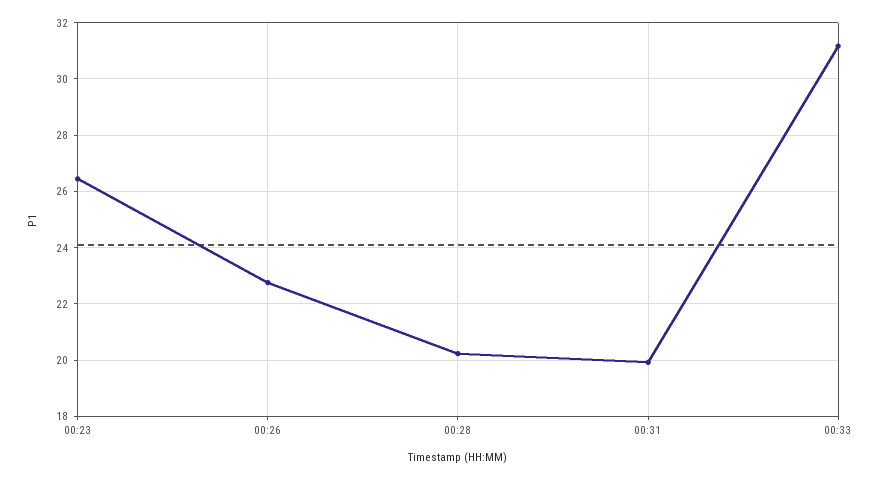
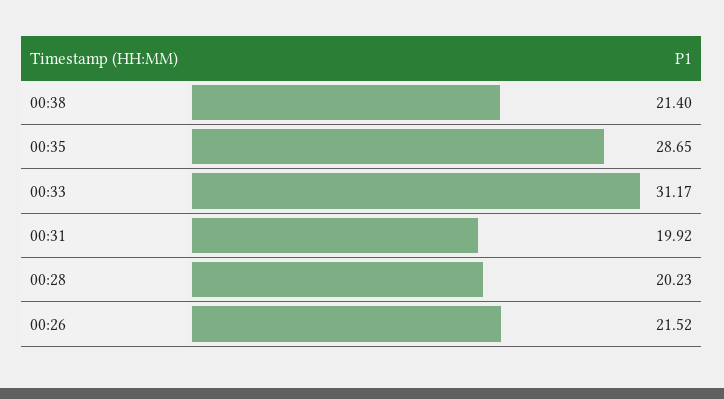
00:23: 26.5 -> none
00:26: 22.75 -> 21.52
00:38: none -> 21.4
00:35: none -> 28.65

